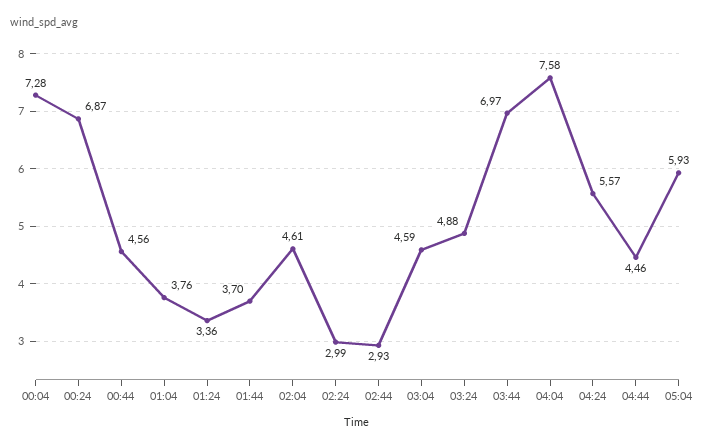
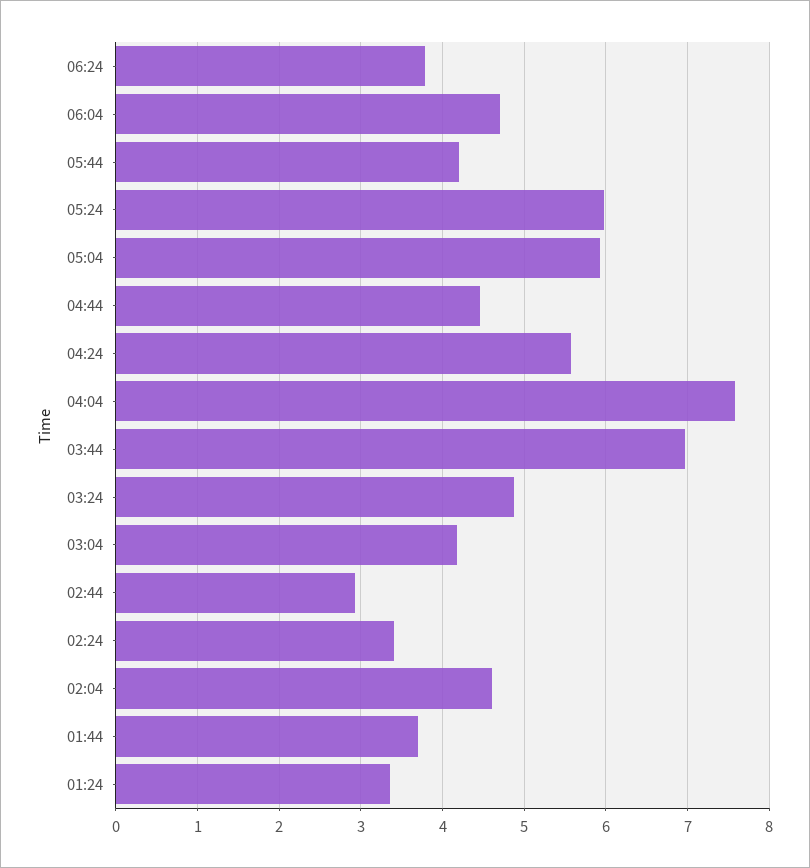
00:04: 7.28 -> none
00:24: 6.87 -> none
00:44: 4.56 -> none
01:04: 3.76 -> none
02:24: 2.99 -> 3.4
03:04: 4.59 -> 4.2
06:24: none -> 3.8
06:04: none -> 4.7
05:44: none -> 4.2
05:24: none -> 6

